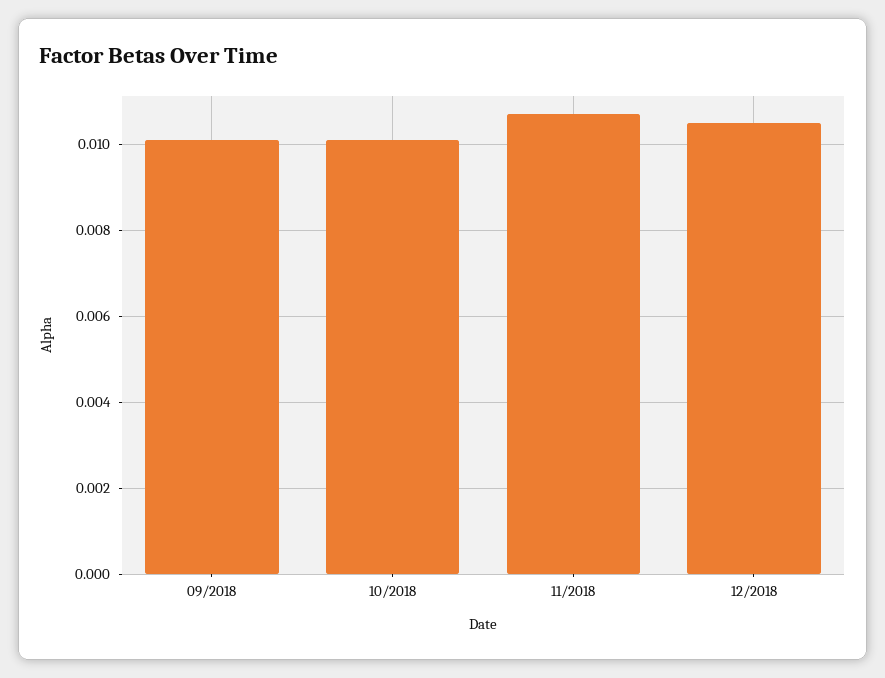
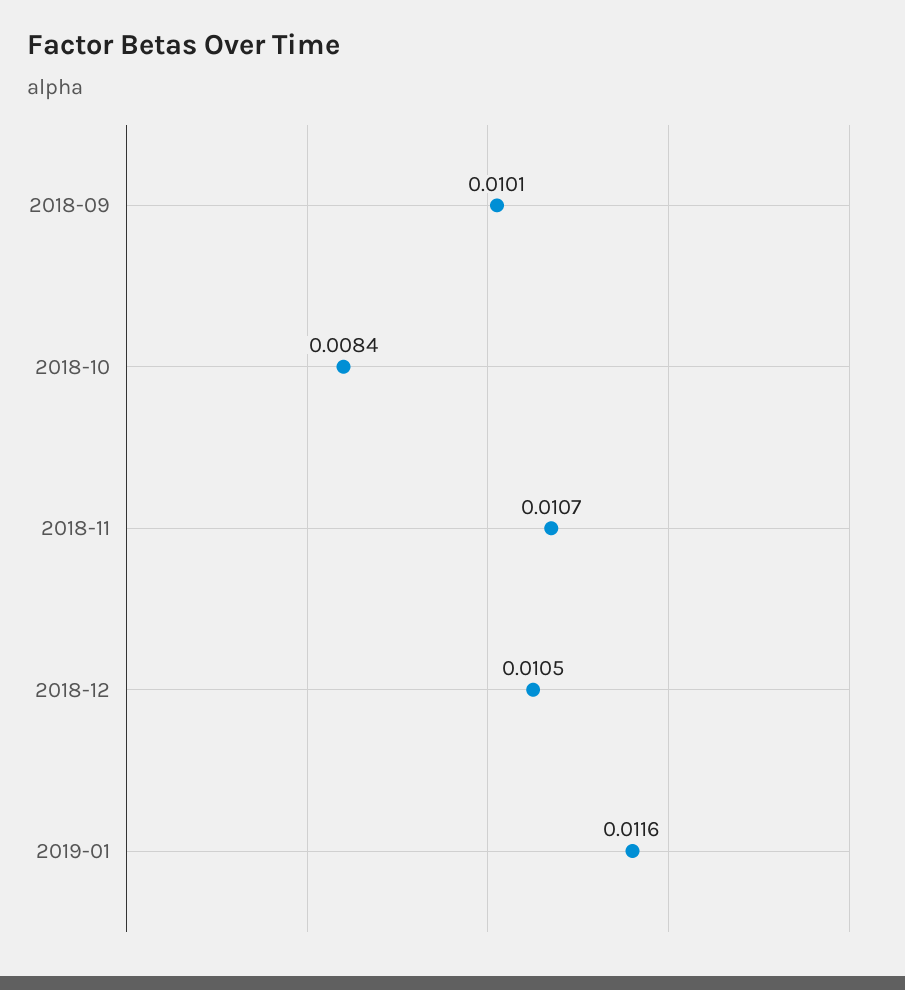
10/2018: 0.01 -> 0.0084
2019-01: none -> 0.0116

